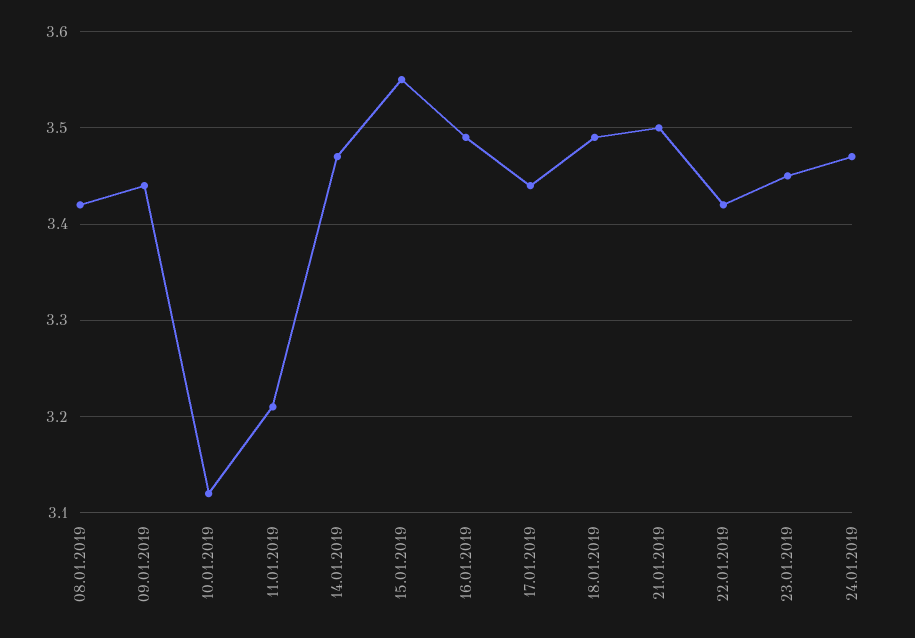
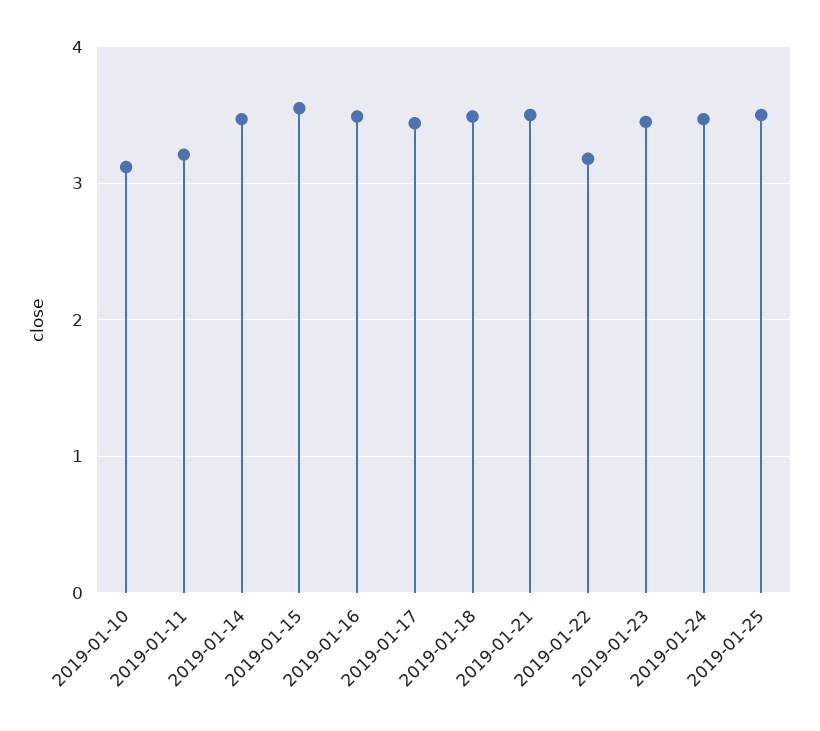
08.01.2019: 3.42 -> none
09.01.2019: 3.44 -> none
22.01.2019: 3.42 -> 3.2
2019-01-25: none -> 3.5

